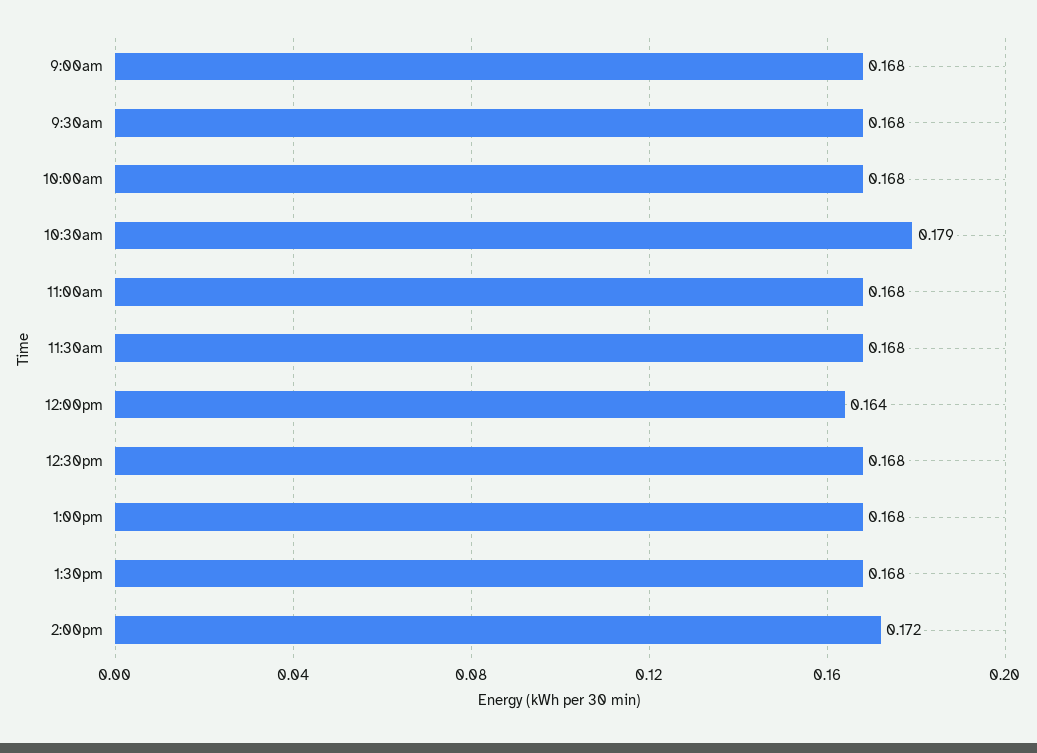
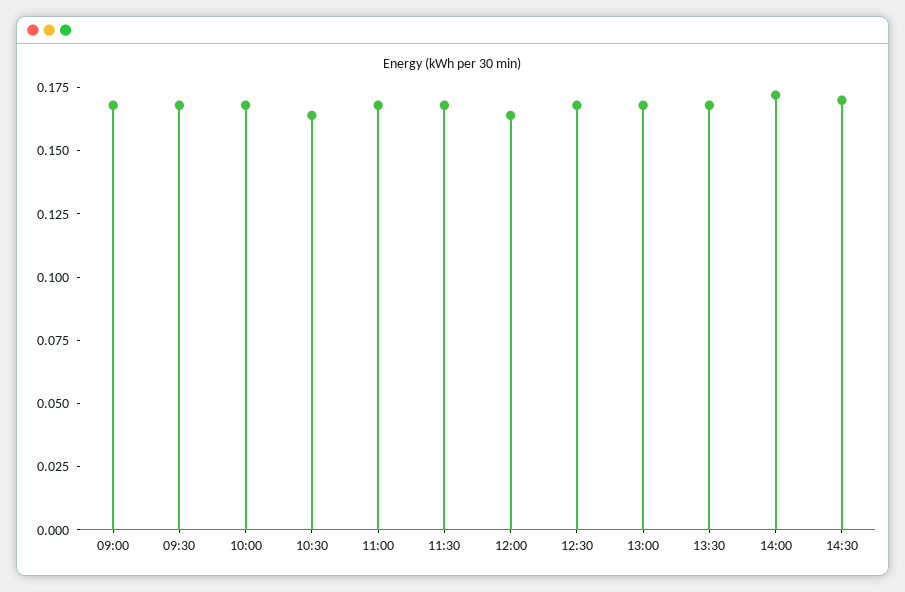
10:30am: 0.179 -> 0.165
14:30: none -> 0.17

